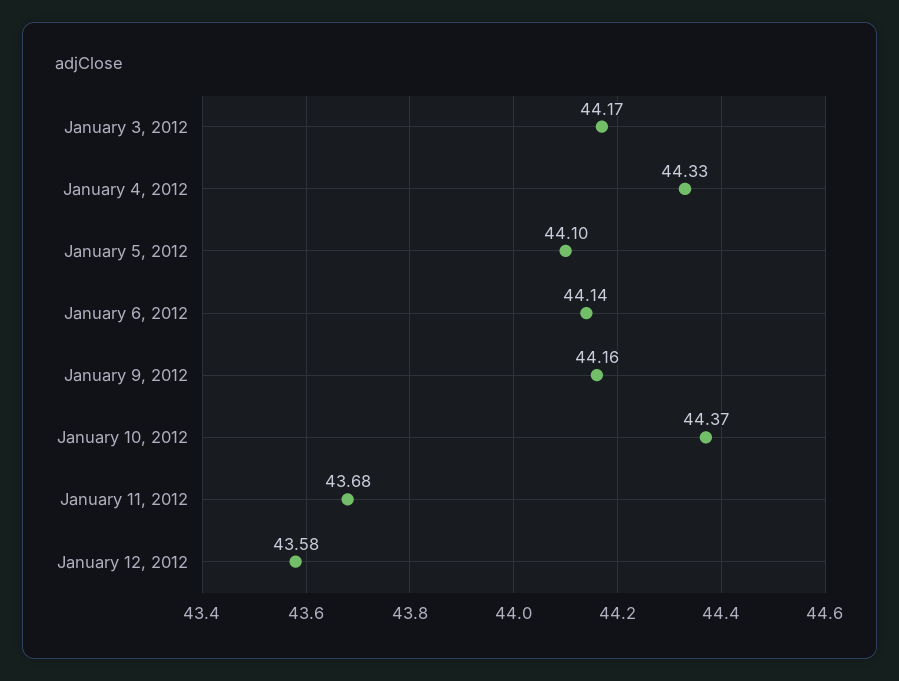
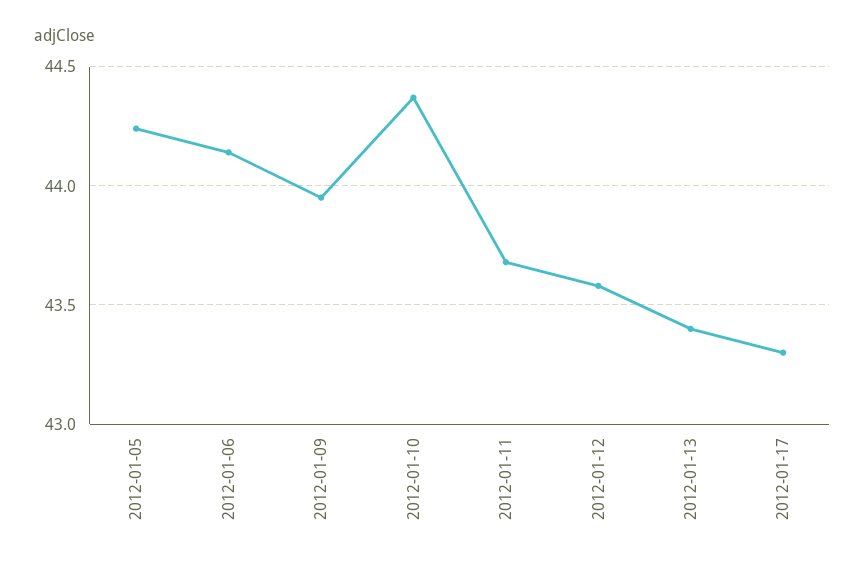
January 3, 2012: 44.17 -> none
January 4, 2012: 44.33 -> none
January 5, 2012: 44.1 -> 44.25
January 9, 2012: 44.16 -> 43.95
2012-01-13: none -> 43.4
2012-01-17: none -> 43.3

